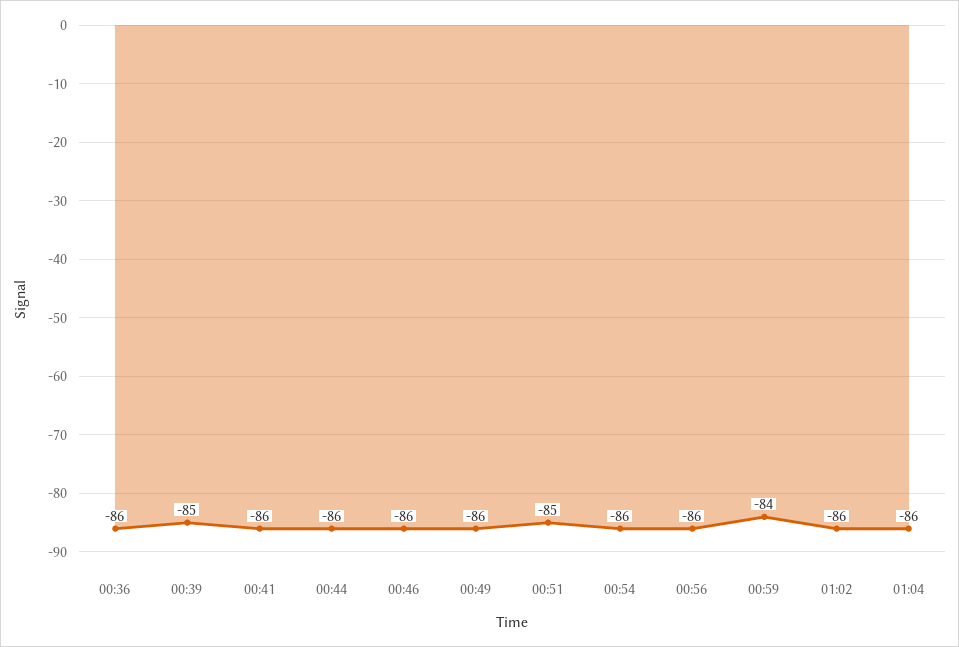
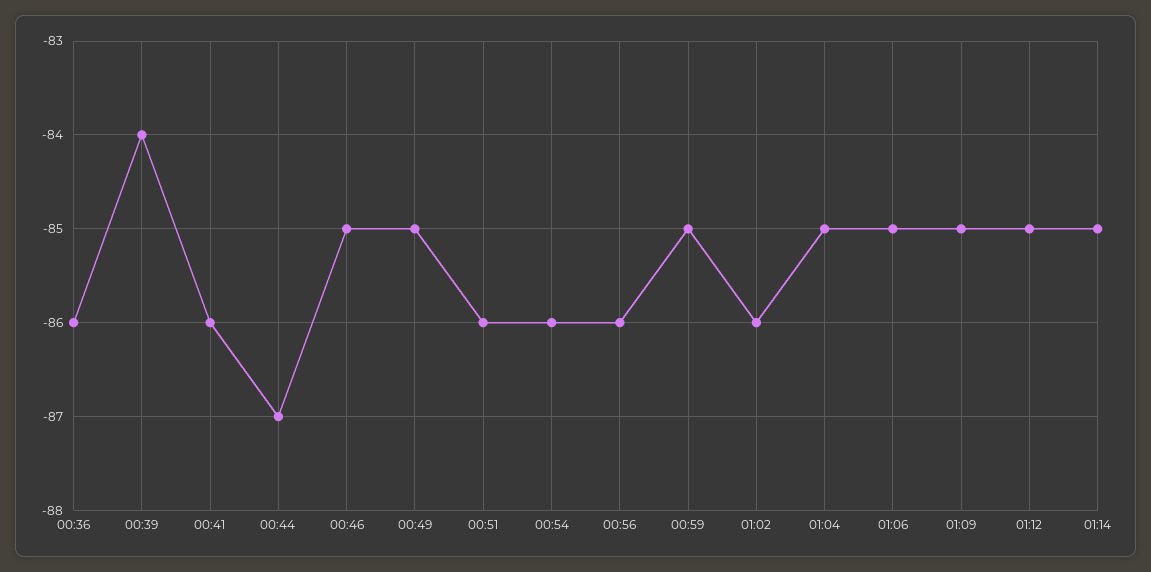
00:39: -85 -> -84
00:44: -86 -> -87
00:46: -86 -> -85
00:49: -86 -> -85
00:51: -85 -> -86
00:59: -84 -> -85
01:04: -86 -> -85
01:06: none -> -85
01:09: none -> -85
01:12: none -> -85
01:14: none -> -85

